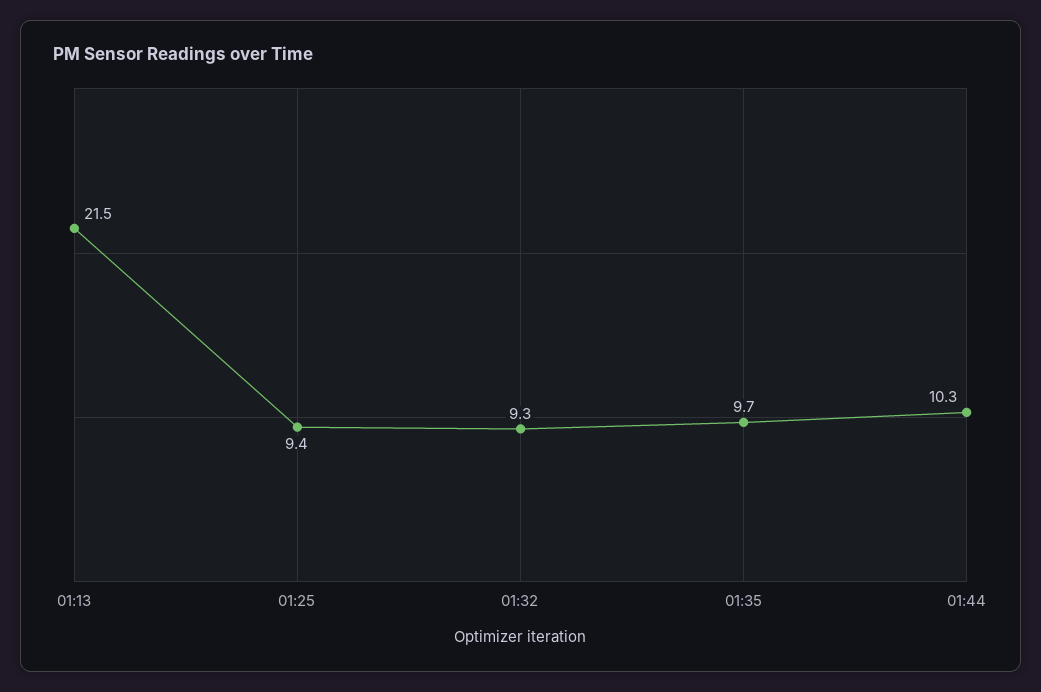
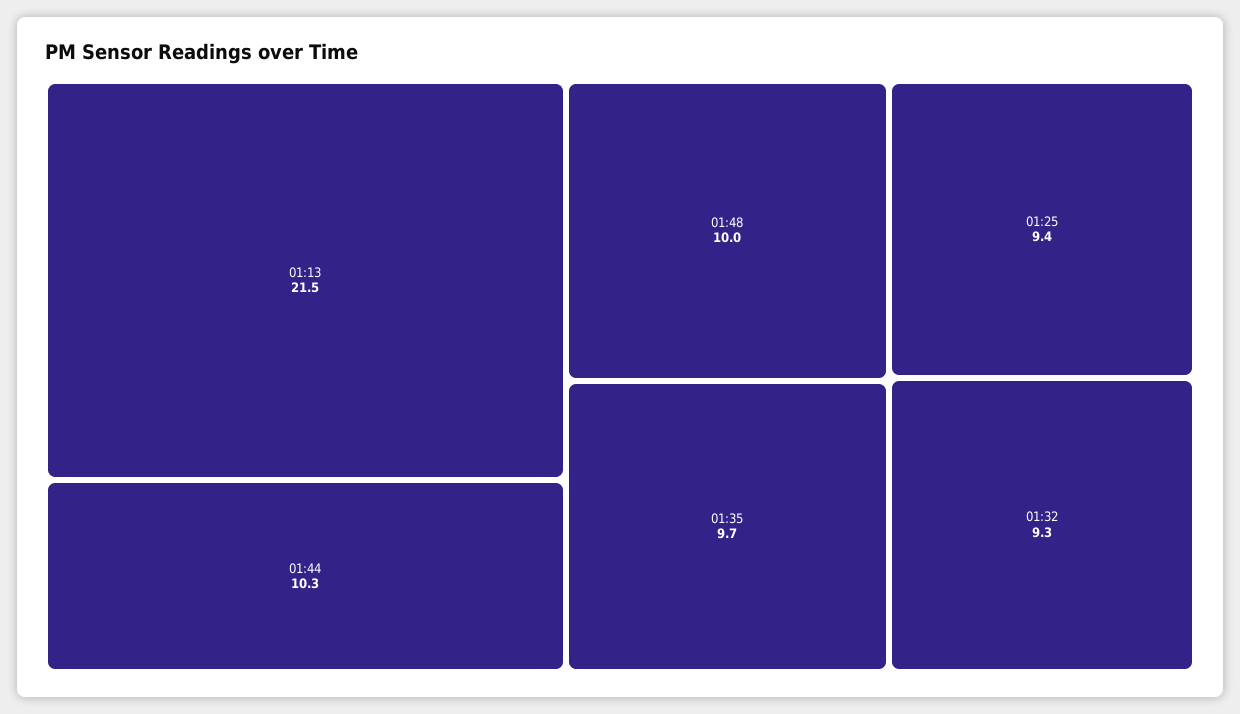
01:48: none -> 10

